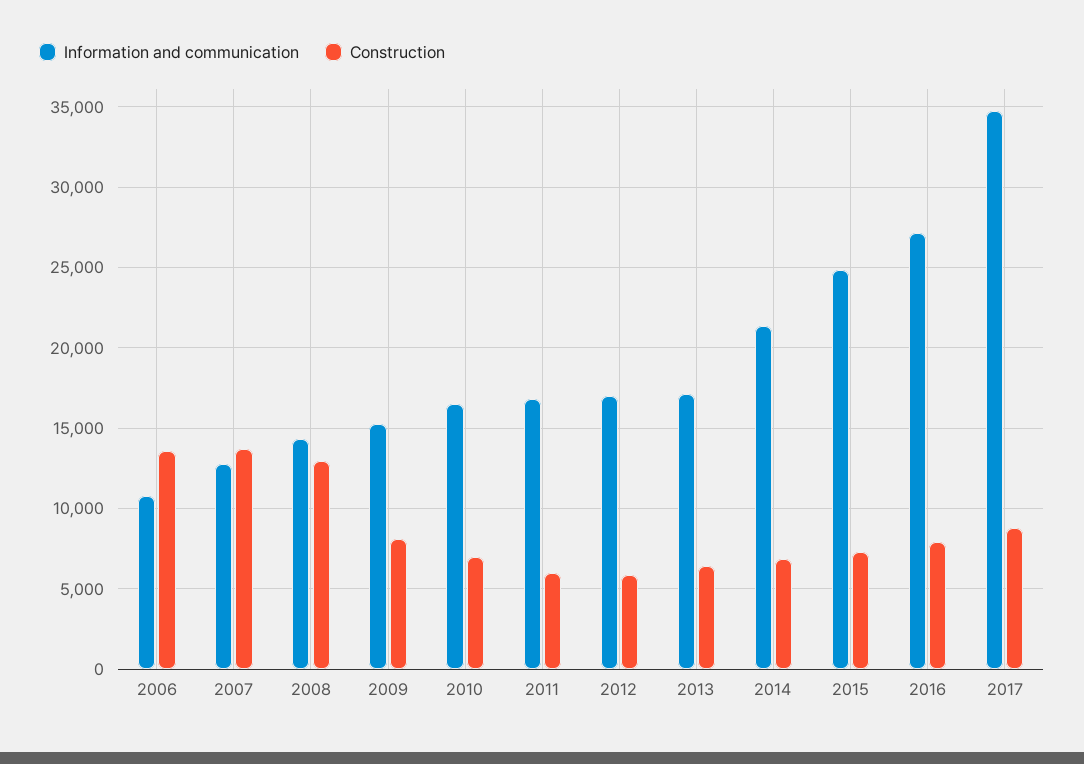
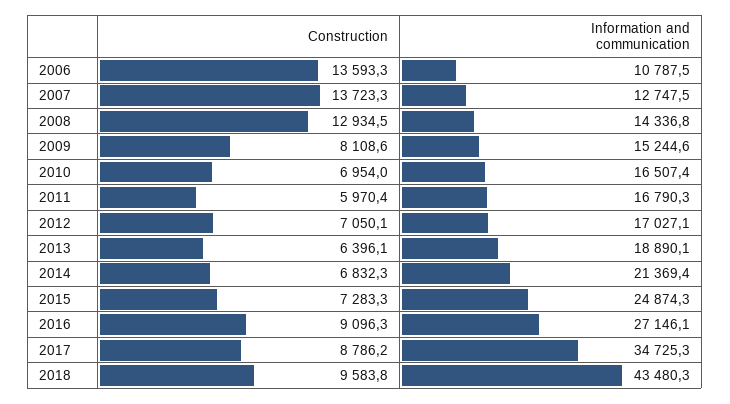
Construction, 2012: 6000 -> 7050.1
Information and communication, 2013: 17000 -> 18890.1
Construction, 2016: 8000 -> 9096.3
Construction, 2018: none -> 9583.8
Information and communication, 2018: none -> 43480.3

